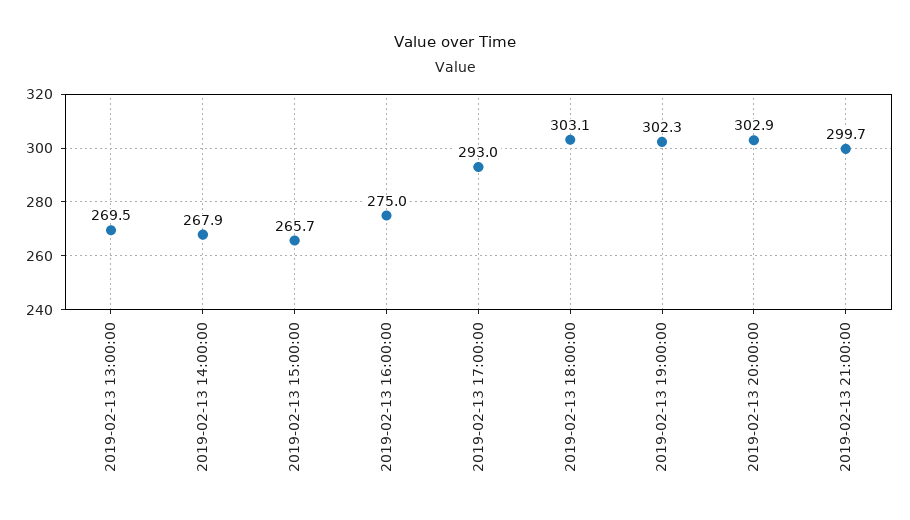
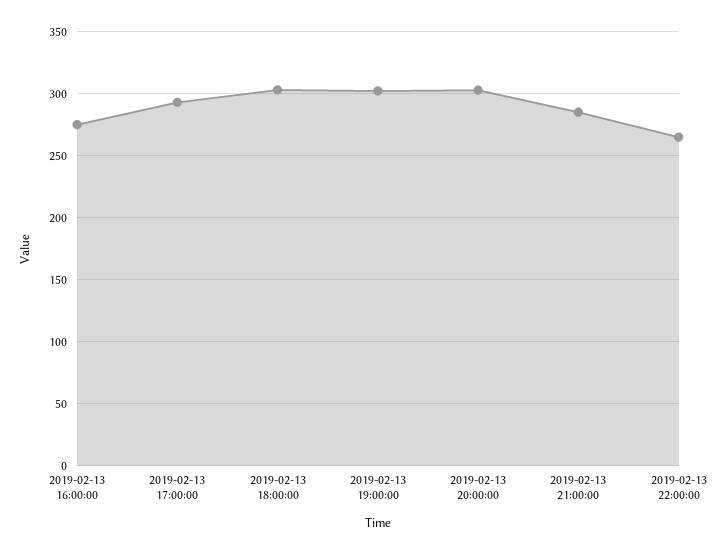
2019-02-13 13:00:00: 269.5 -> none
2019-02-13 14:00:00: 267.9 -> none
2019-02-13 15:00:00: 265.7 -> none
2019-02-13 21:00:00: 299.7 -> 285
2019-02-13 22:00:00: none -> 265

